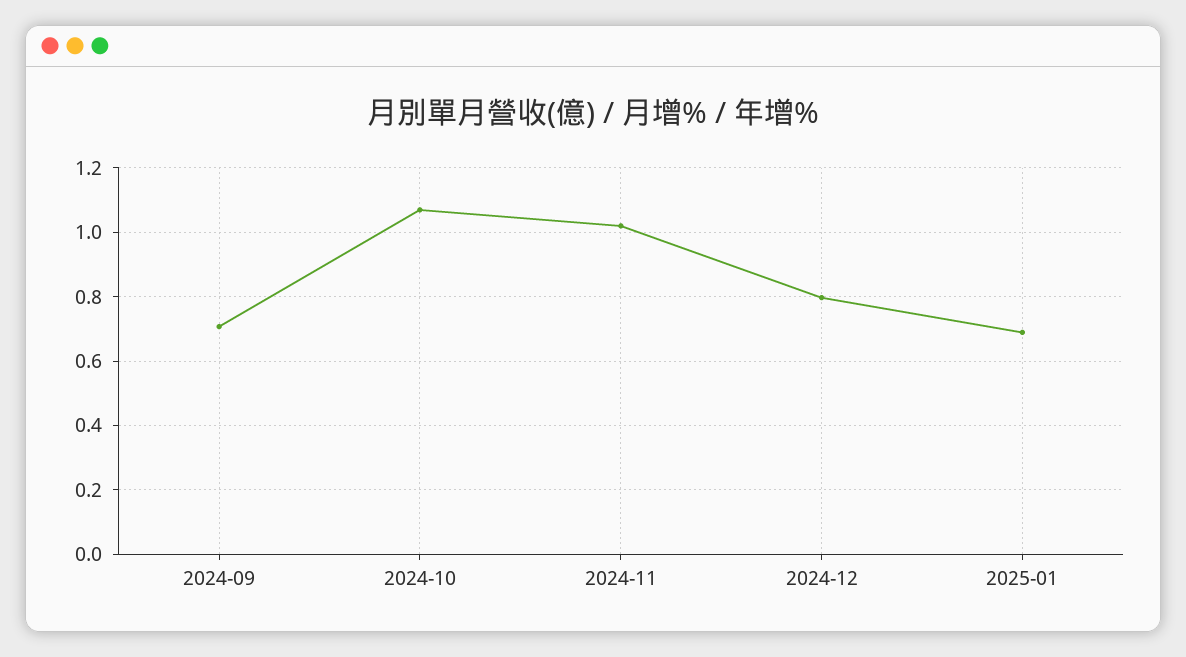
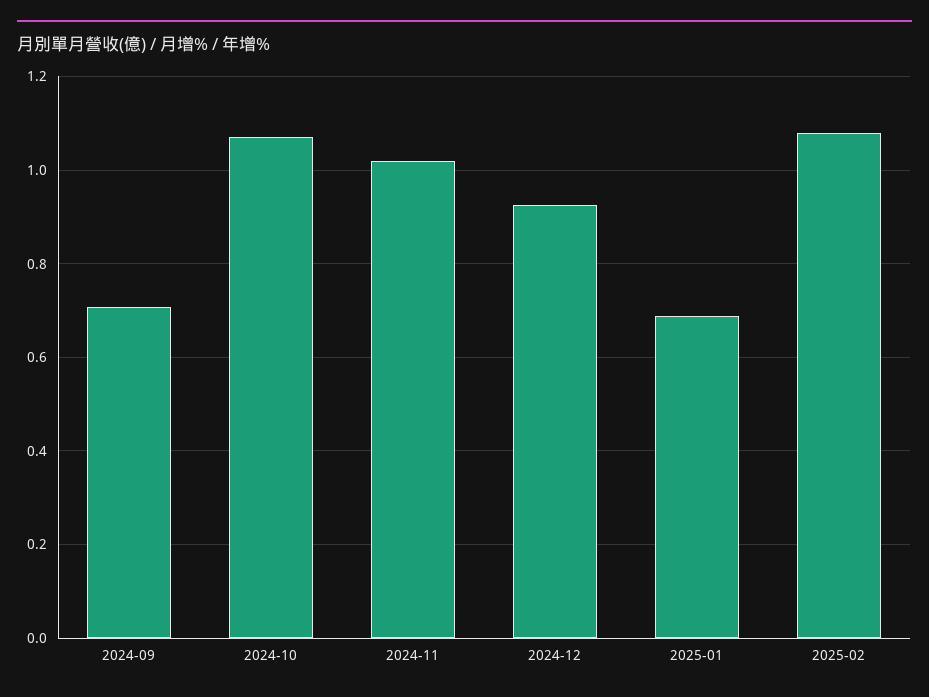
2024-12: 0.8 -> 0.92
2025-02: none -> 1.08

